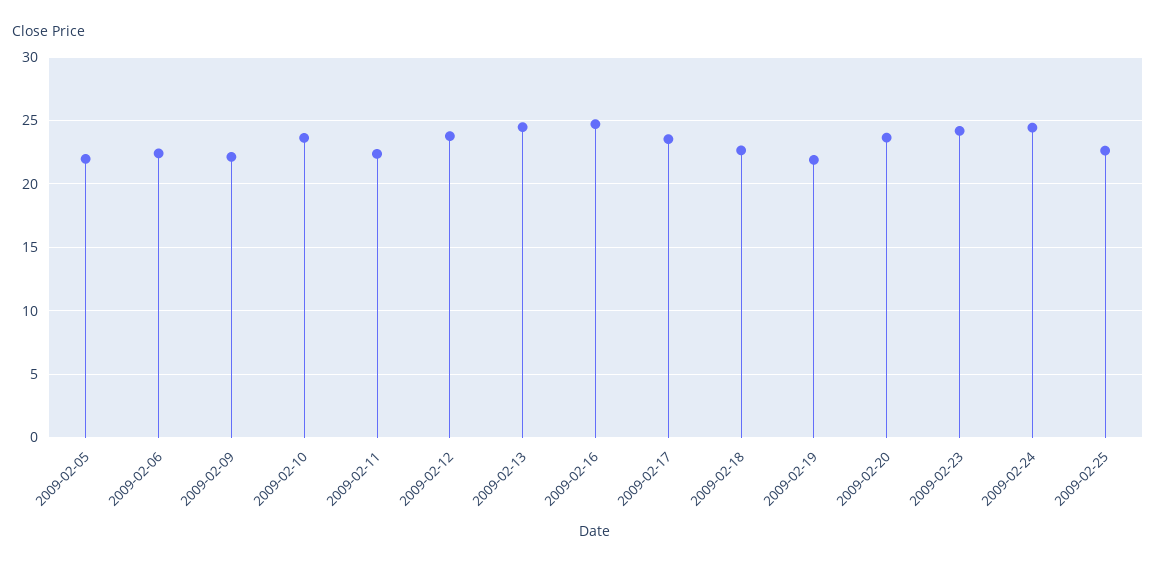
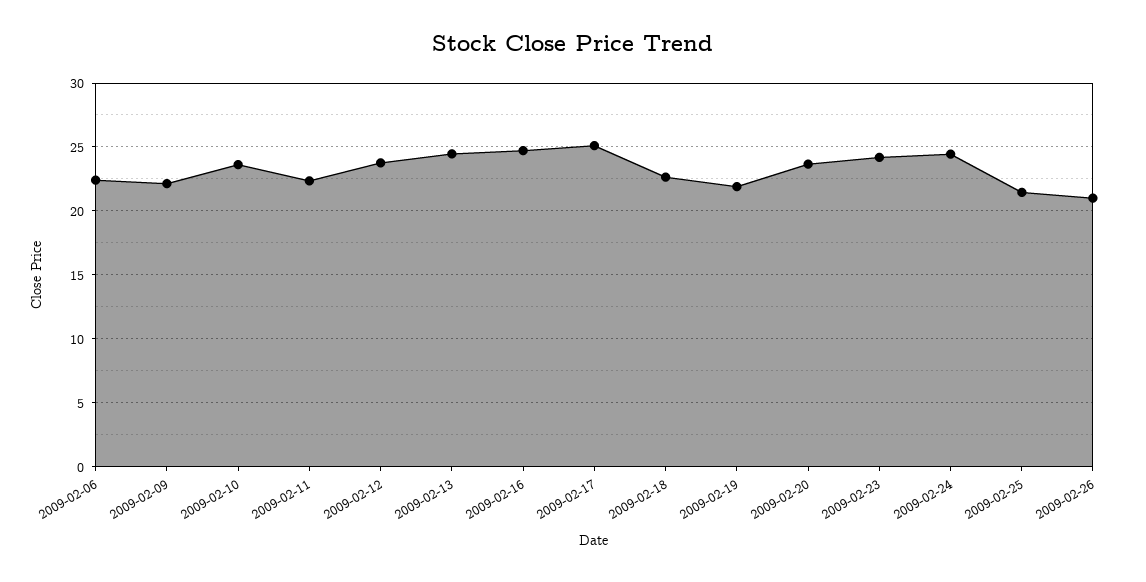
2009-02-05: 22 -> none
2009-02-17: 23.5 -> 25
2009-02-25: 22.5 -> 21.5
2009-02-26: none -> 21

